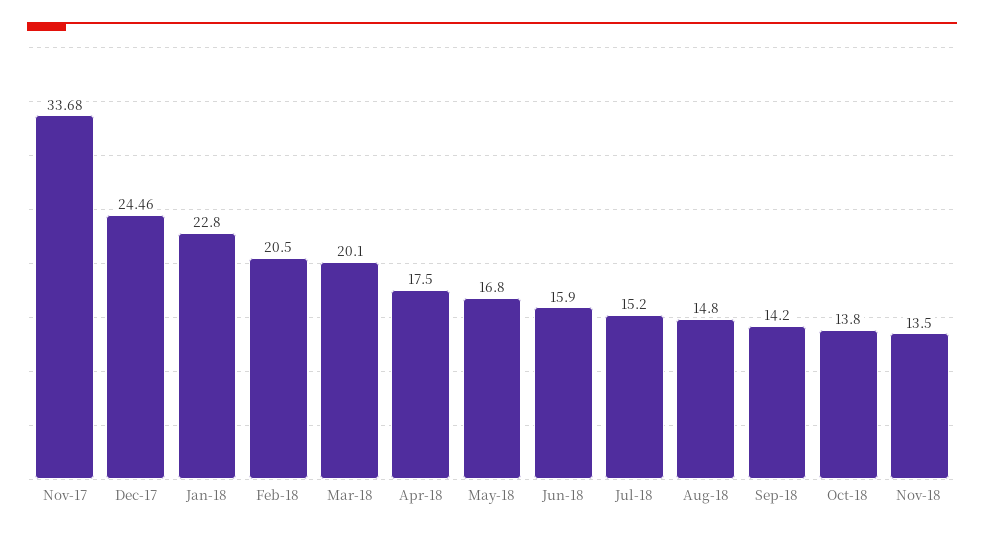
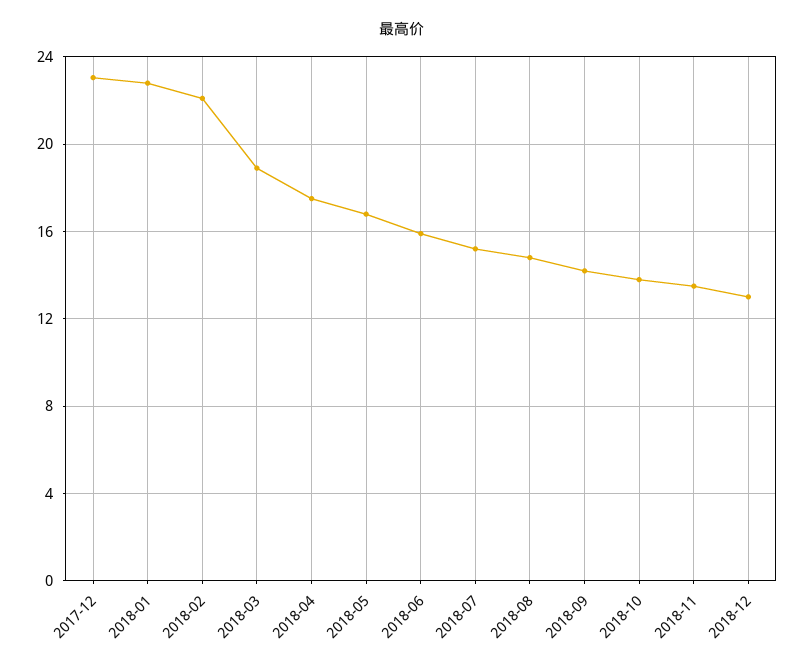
Nov-17: 33.68 -> none
Dec-17: 24.46 -> 23
Feb-18: 20.5 -> 22
Mar-18: 20.1 -> 19
2018-12: none -> 13

